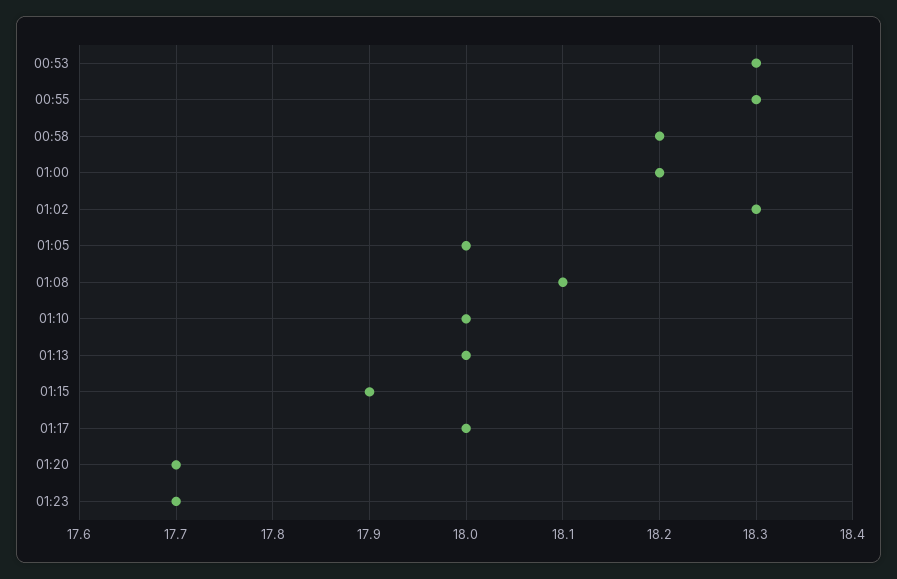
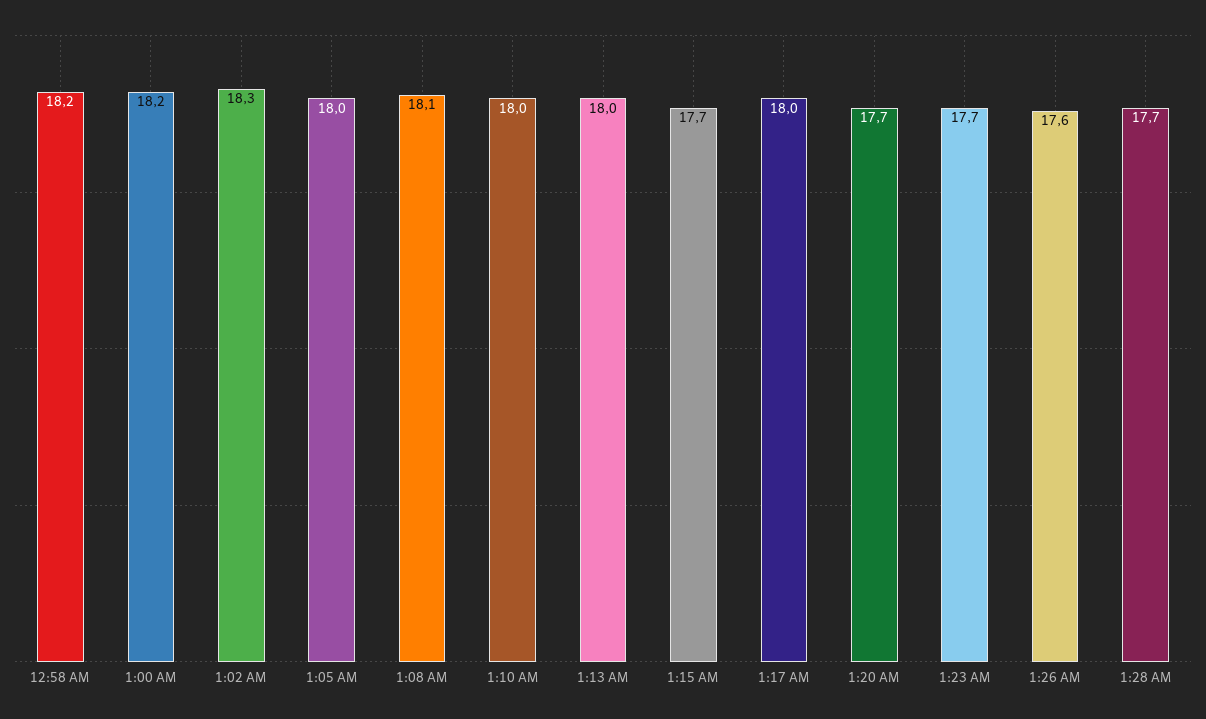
00:53: 18.3 -> none
00:55: 18.3 -> none
01:15: 17.9 -> 17.7
1:26 AM: none -> 17.6
1:28 AM: none -> 17.7

